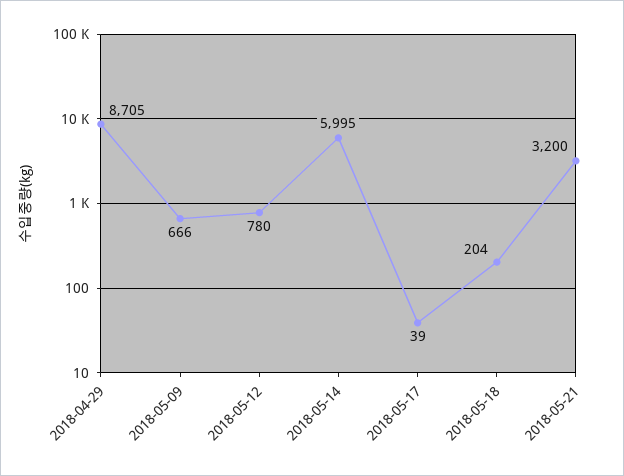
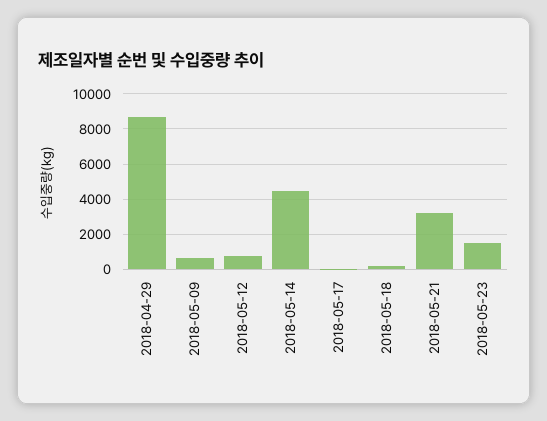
2018-05-14: 5995 -> 4500
2018-05-23: none -> 1500

